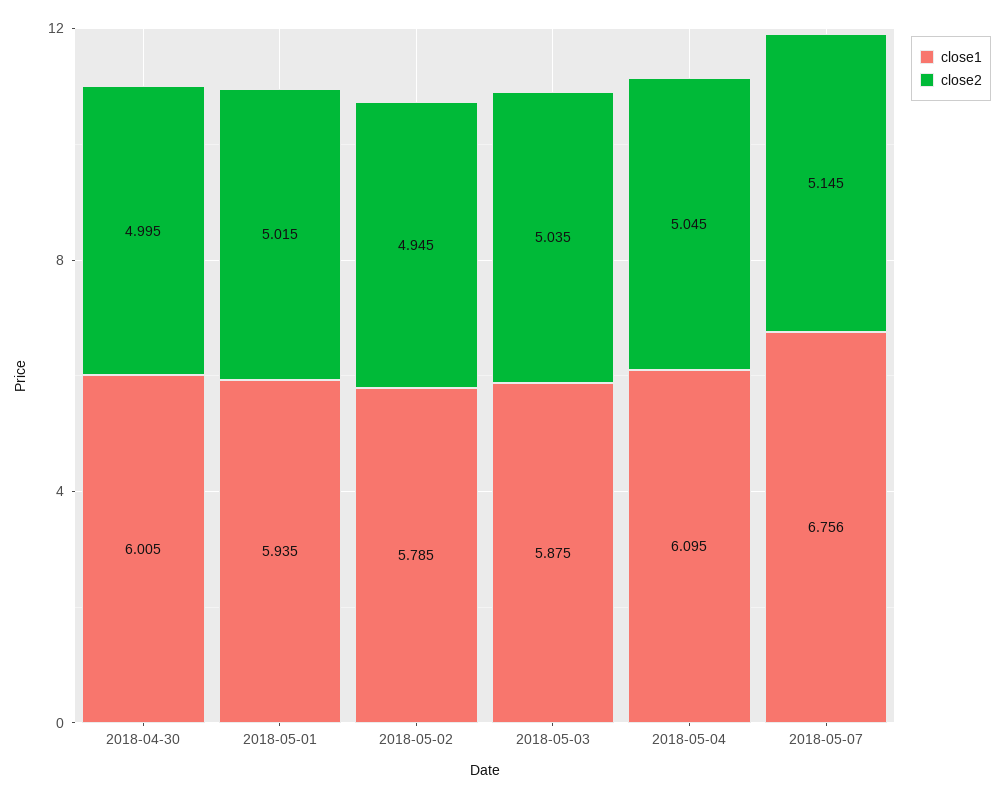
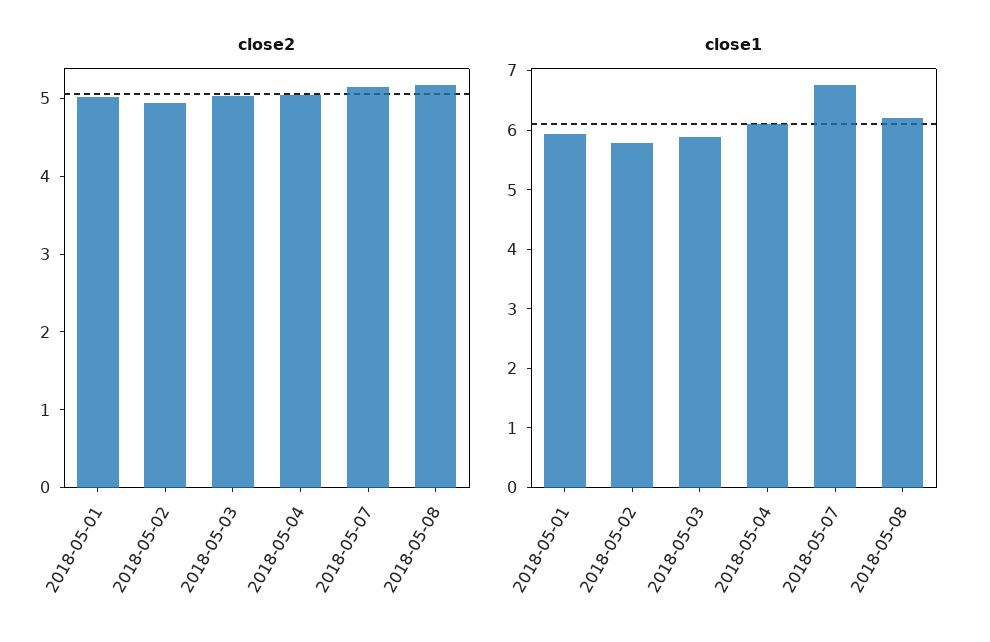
close1, 2018-04-30: 6.005 -> none
close2, 2018-04-30: 4.995 -> none
close2, 2018-05-08: none -> 5.2
close1, 2018-05-08: none -> 6.2

